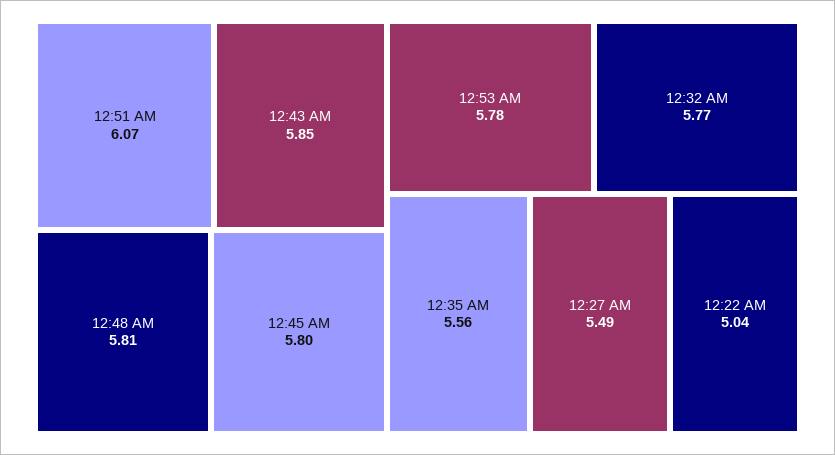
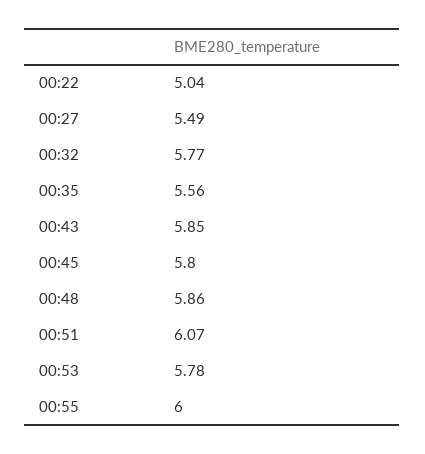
12:48 AM: 5.81 -> 5.86
00:55: none -> 6

